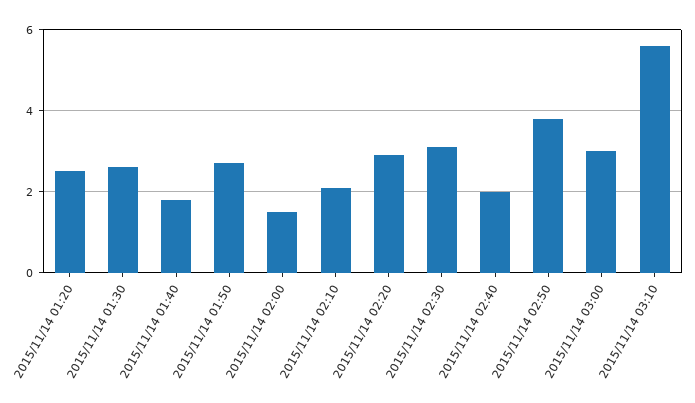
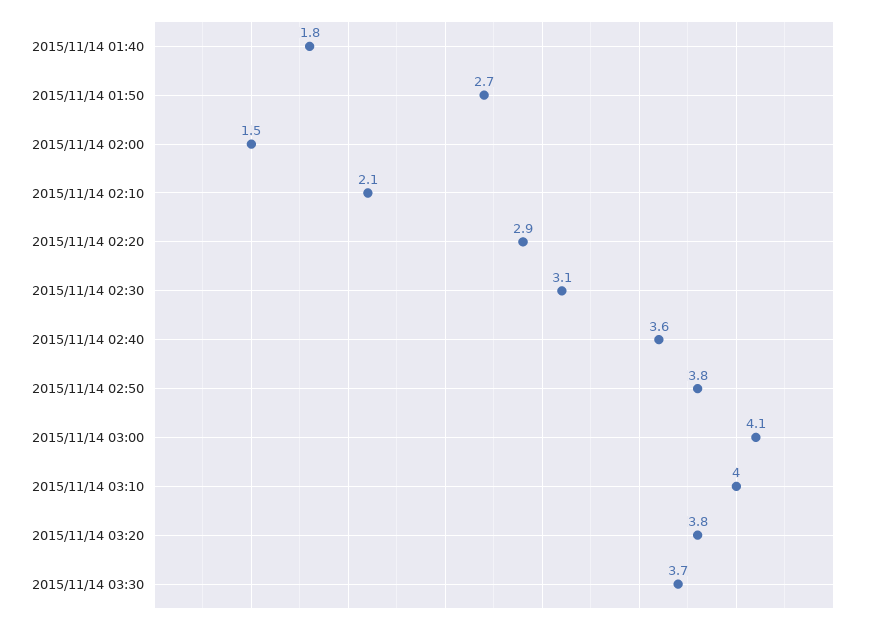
2015/11/14 01:20: 2.5 -> none
2015/11/14 01:30: 2.5 -> none
2015/11/14 02:40: 2 -> 3.6
2015/11/14 03:00: 3 -> 4.1
2015/11/14 03:10: 5.5 -> 4
2015/11/14 03:20: none -> 3.8
2015/11/14 03:30: none -> 3.7

